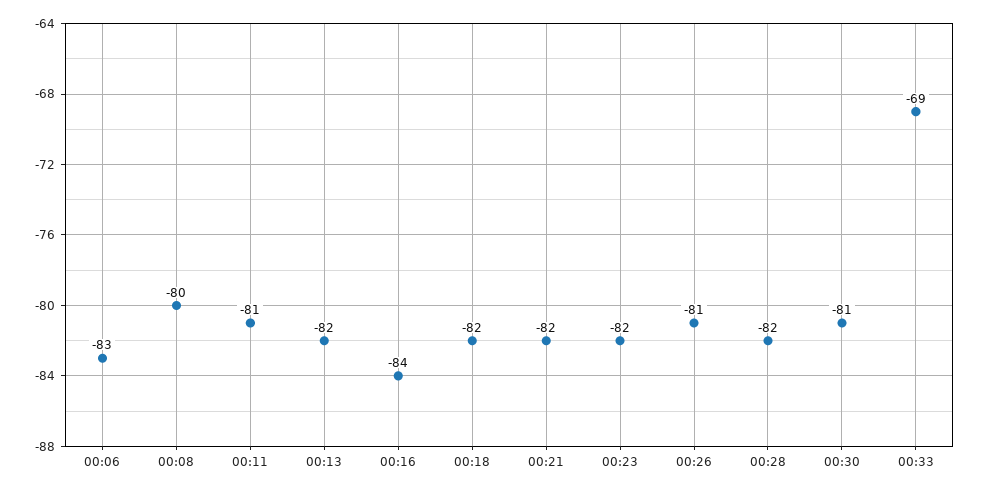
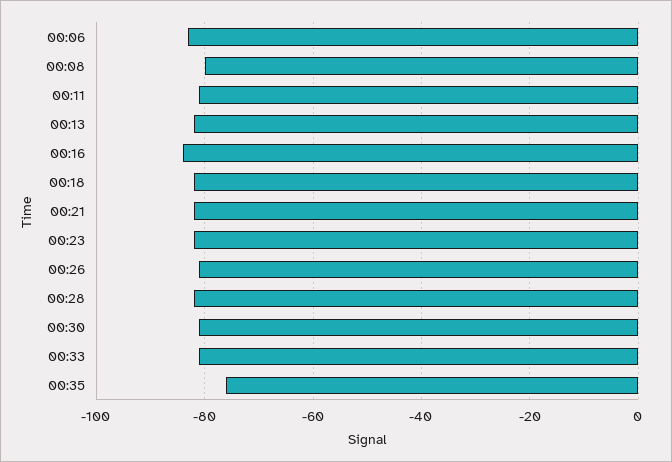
00:33: -69 -> -80
00:35: none -> -75

